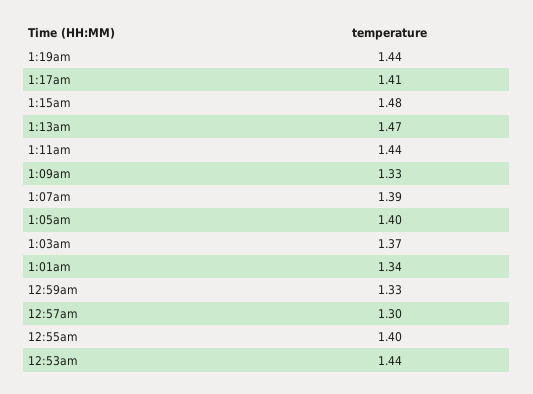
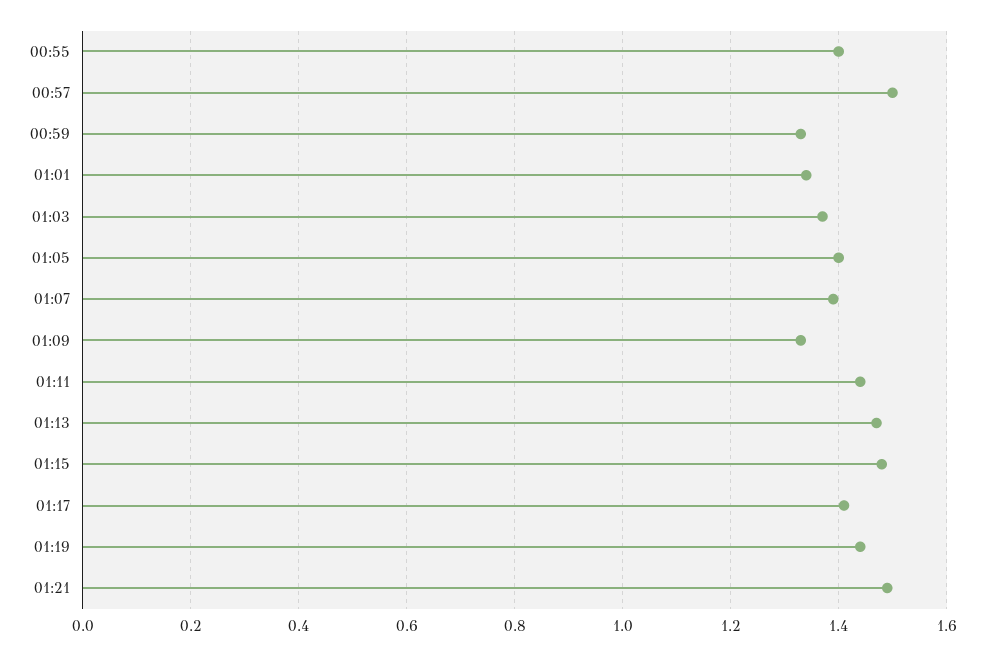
12:57am: 1.3 -> 1.5
12:53am: 1.44 -> none
01:21: none -> 1.5

